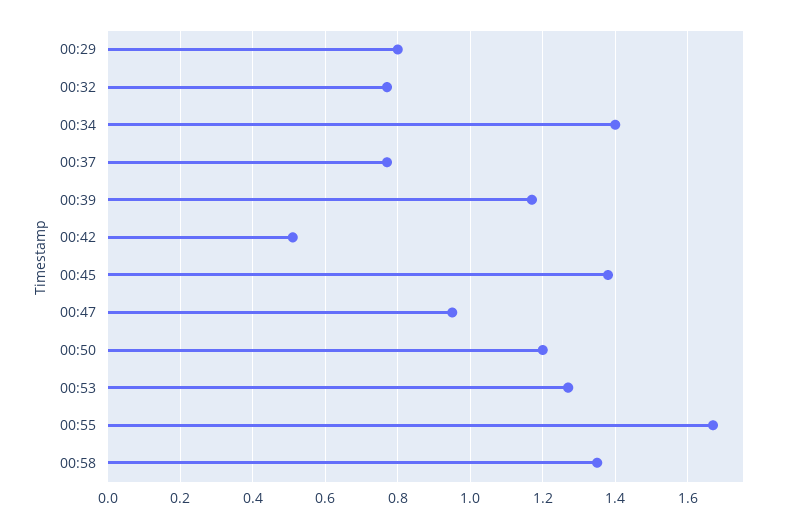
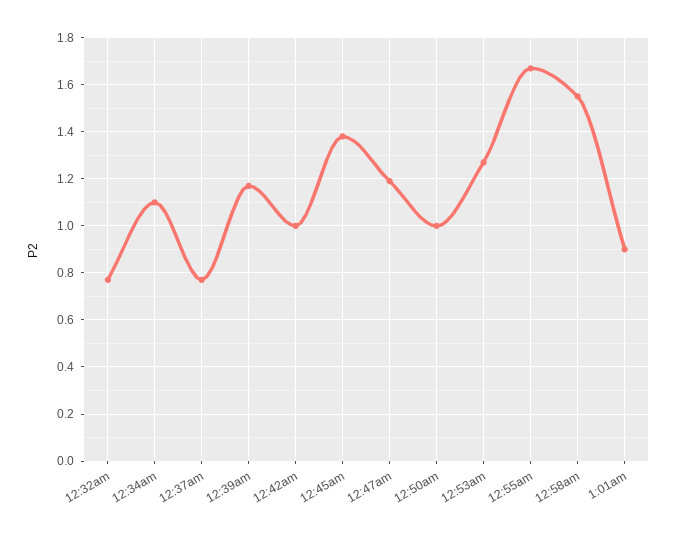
00:29: 0.8 -> none
00:34: 1.4 -> 1.1
00:42: 0.5 -> 1
00:47: 0.95 -> 1.2
00:50: 1.2 -> 1
00:58: 1.35 -> 1.55
1:01am: none -> 0.9

